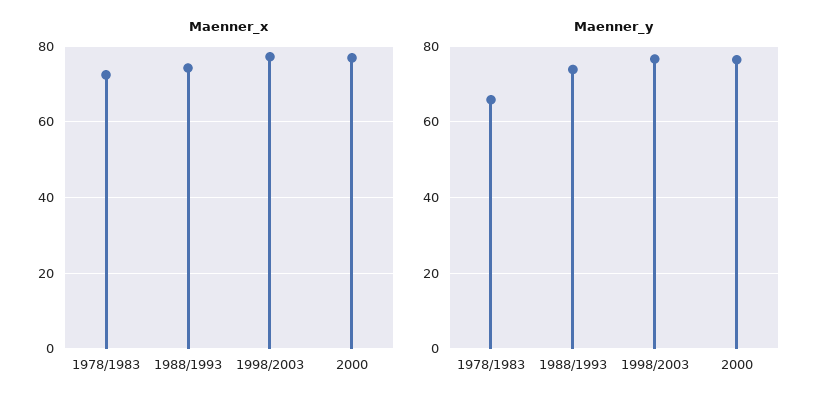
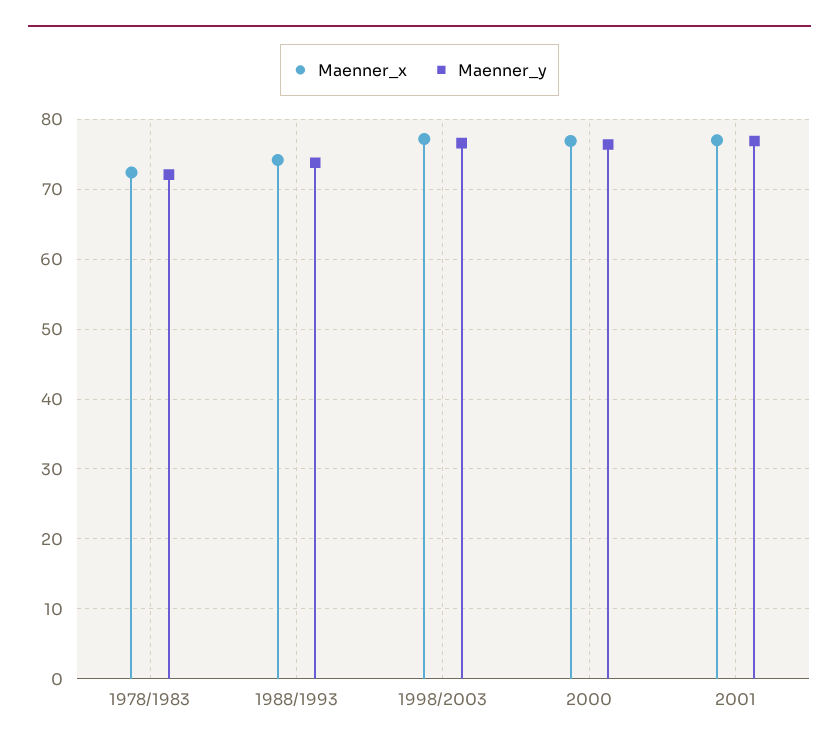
Maenner_y, 1978/1983: 66 -> 72
Maenner_x, 2001: none -> 77
Maenner_y, 2001: none -> 77

